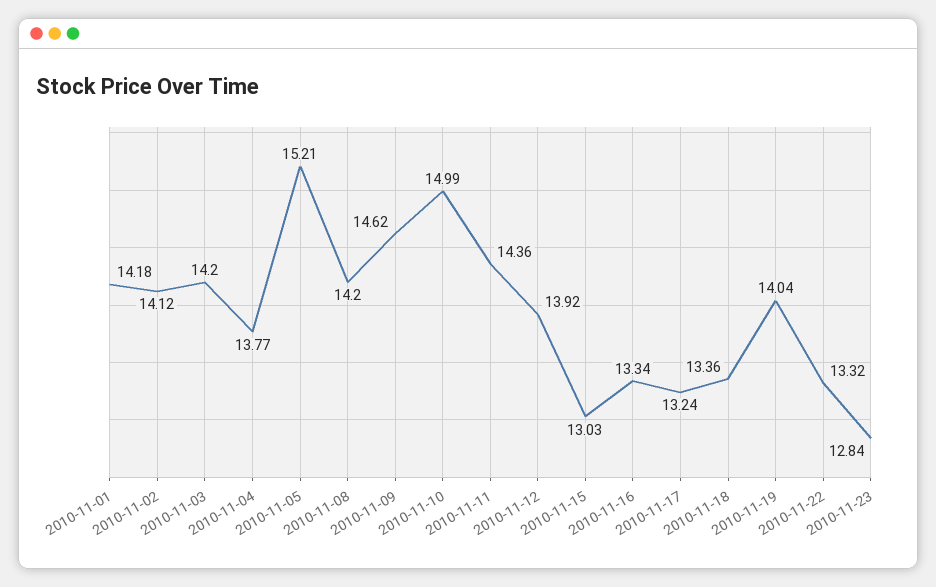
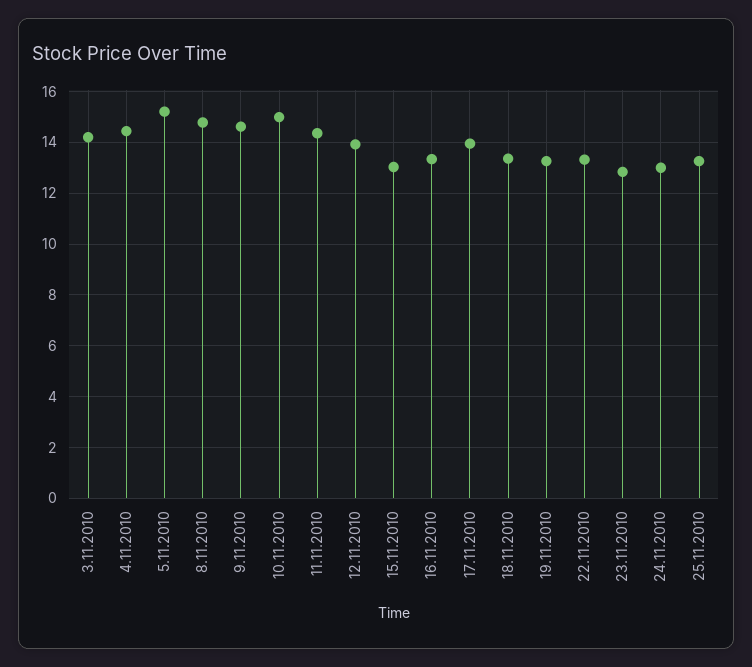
2010-11-01: 14.18 -> none
2010-11-02: 14.12 -> none
2010-11-04: 13.77 -> 14.5
2010-11-08: 14.2 -> 14.75
2010-11-17: 13.24 -> 14
2010-11-19: 14.04 -> 13.25
24.11.2010: none -> 13
25.11.2010: none -> 13.25

